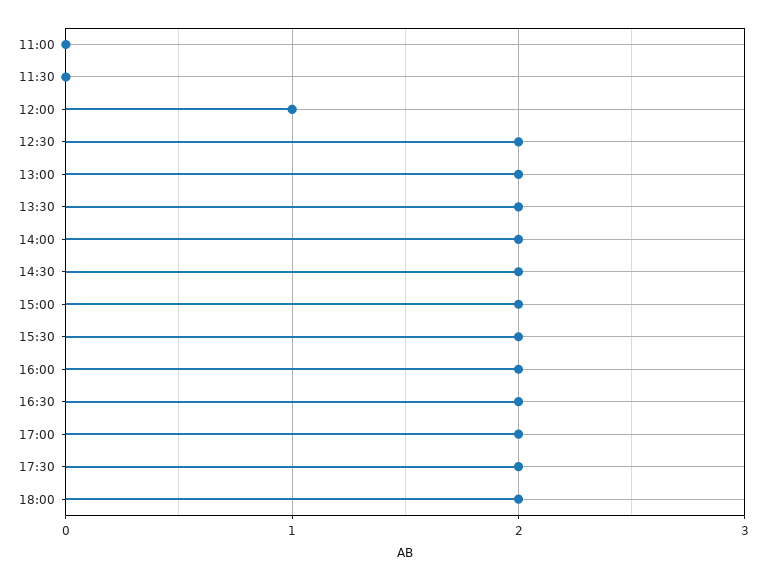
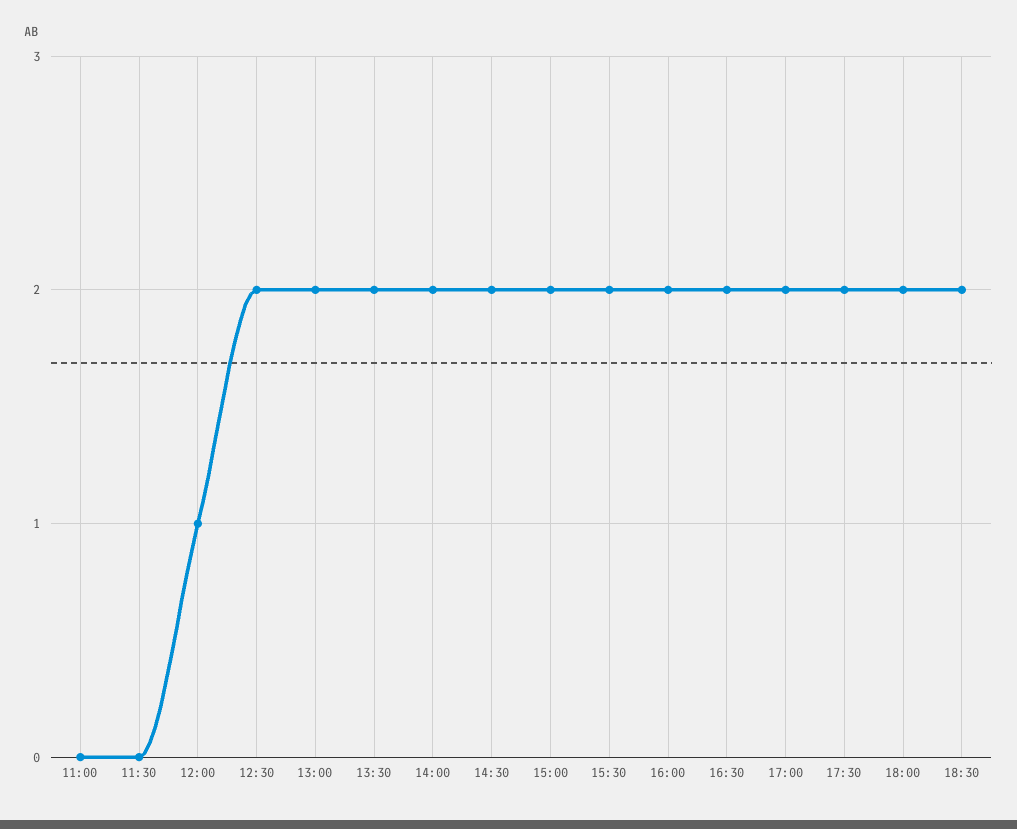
18:30: none -> 2

